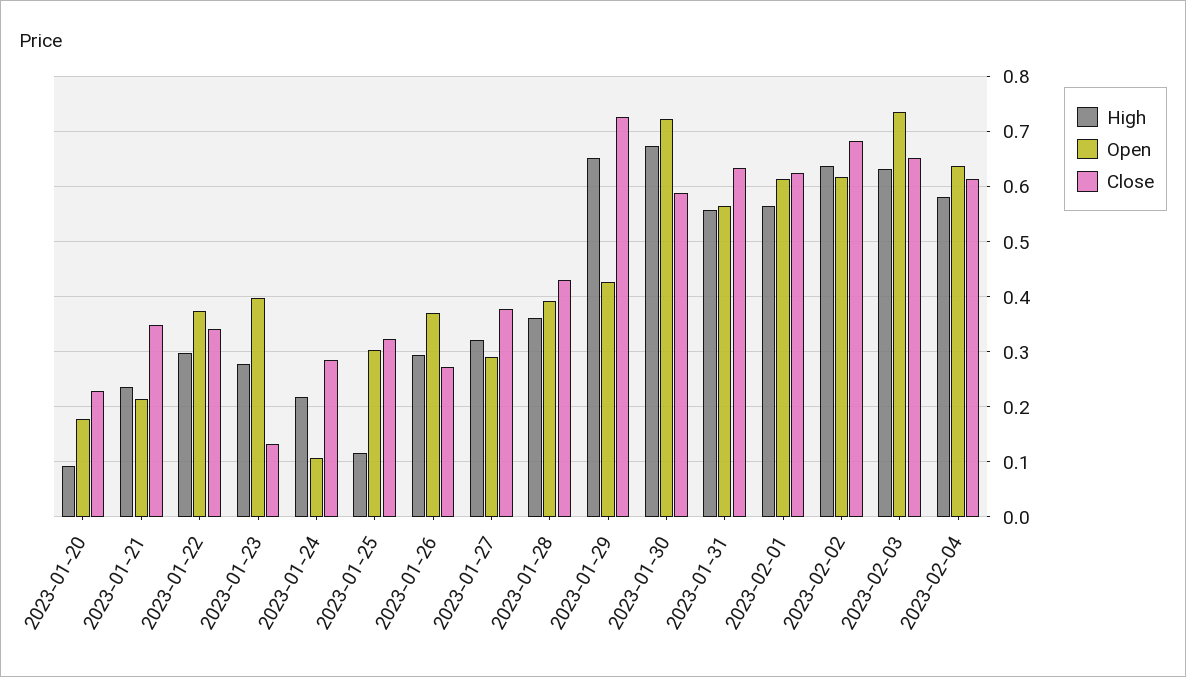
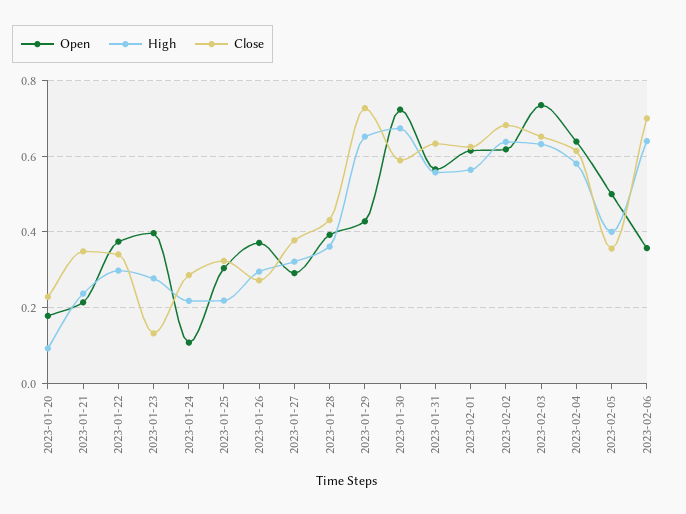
High, 2023-01-25: 0.12 -> 0.22
Open, 2023-02-05: none -> 0.5
High, 2023-02-05: none -> 0.4
Close, 2023-02-05: none -> 0.36
Open, 2023-02-06: none -> 0.36
High, 2023-02-06: none -> 0.64
Close, 2023-02-06: none -> 0.7

